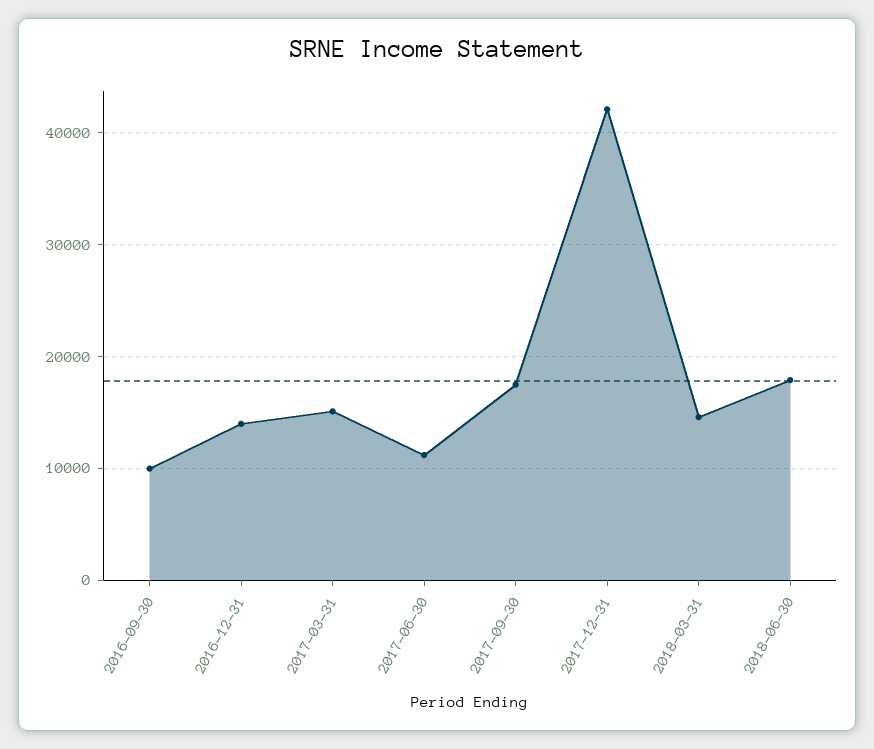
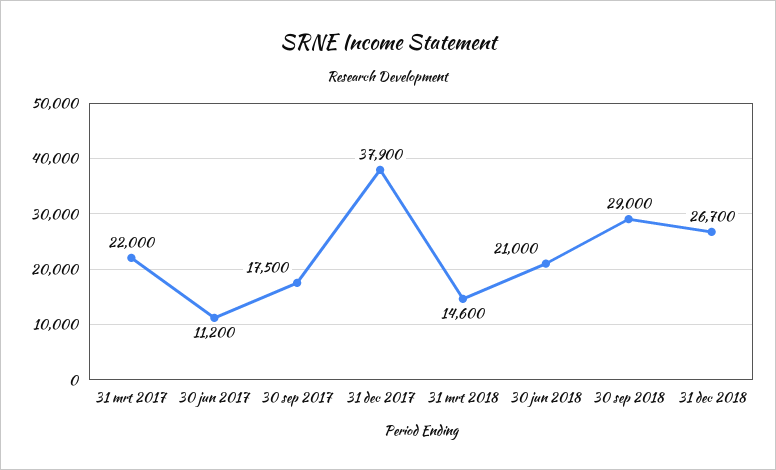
2016-09-30: 10000 -> none
2016-12-31: 14000 -> none
2017-03-31: 15000 -> 22000
2017-12-31: 42000 -> 37900
2018-06-30: 18000 -> 21000
30 sep 2018: none -> 29000
31 dec 2018: none -> 26700

